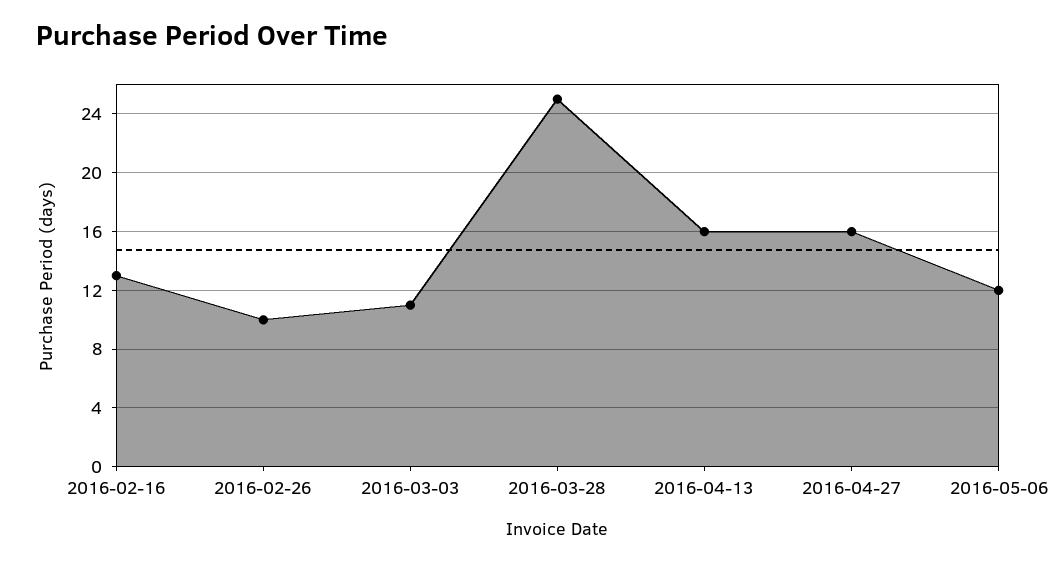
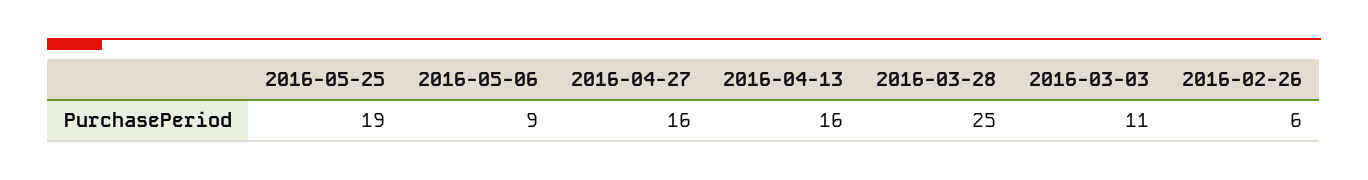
2016-02-16: 13 -> none
2016-02-26: 10 -> 6
2016-05-06: 12 -> 9
2016-05-25: none -> 19

